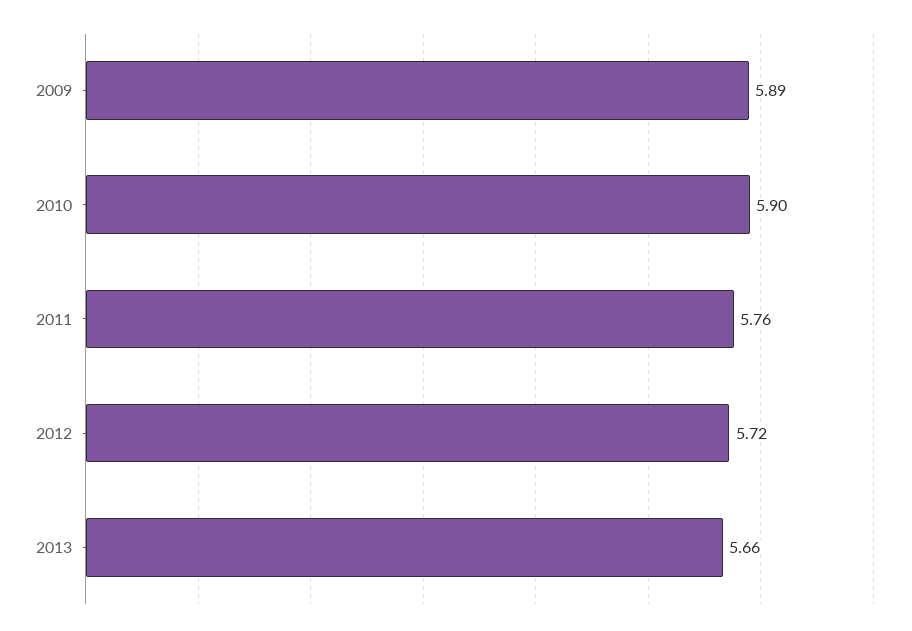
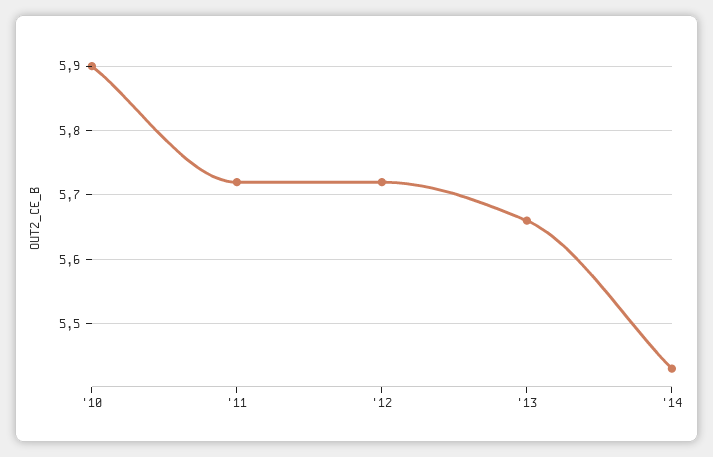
2009: 5.89 -> none
2011: 5.76 -> 5.72
'14: none -> 5.43

